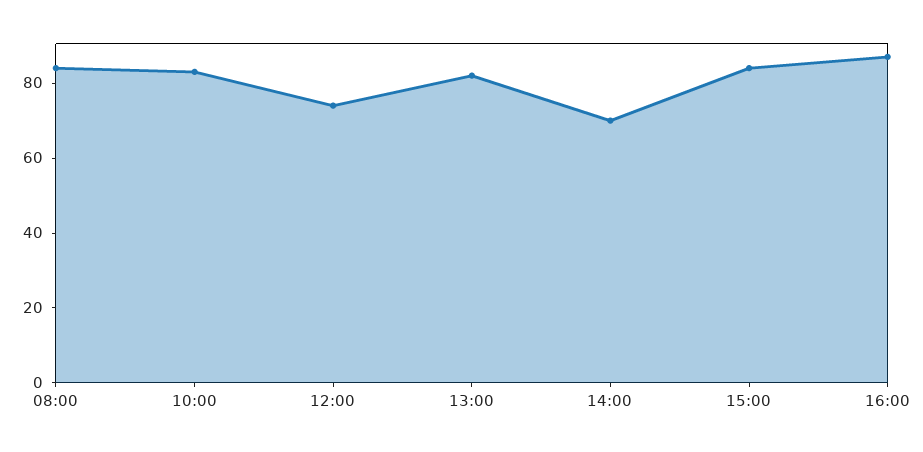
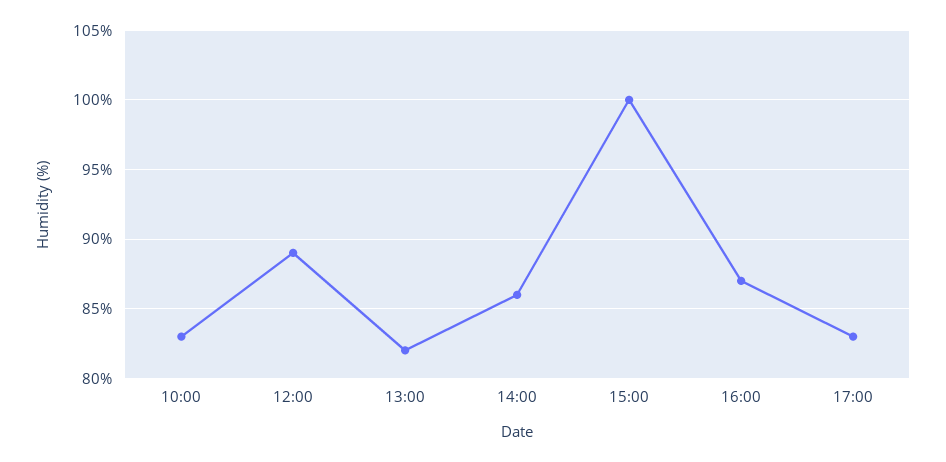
08:00: 85 -> none
12:00: 75 -> 89
14:00: 70 -> 86
15:00: 85 -> 100
17:00: none -> 83

